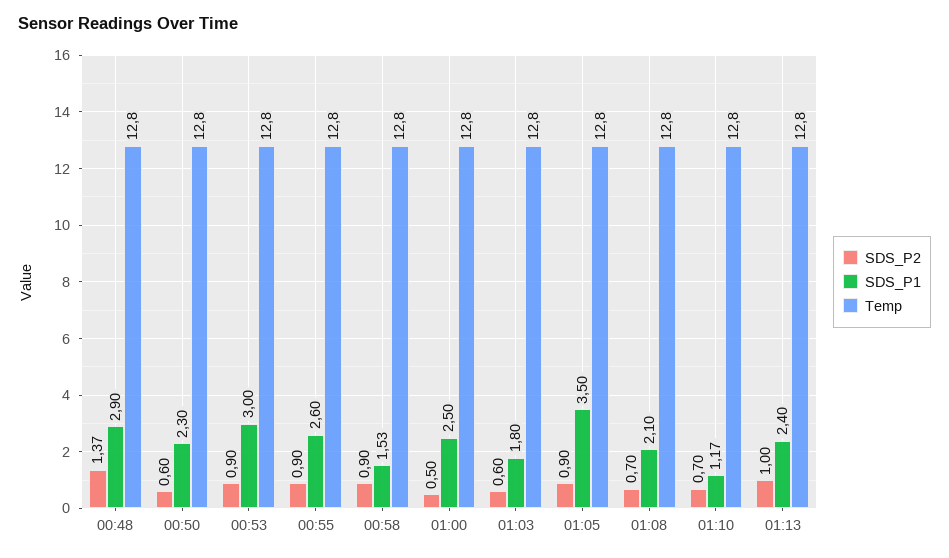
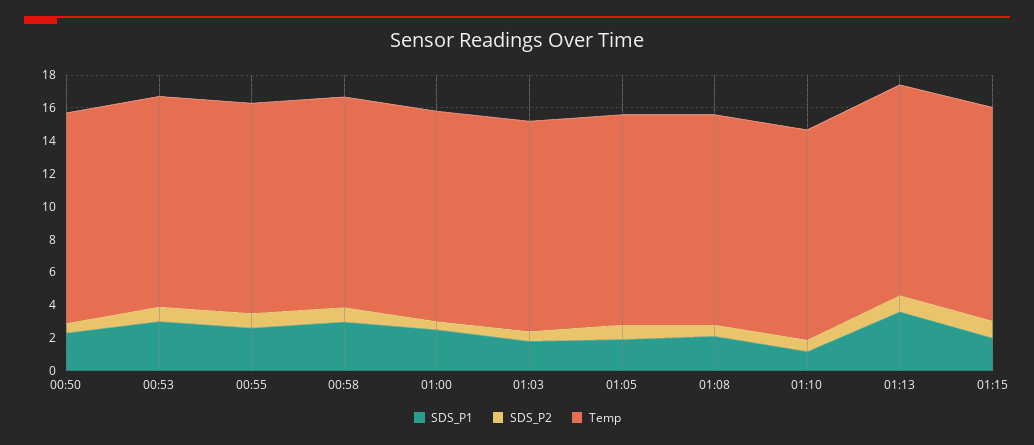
SDS_P2, 00:48: 1.37 -> none
SDS_P1, 00:48: 2.9 -> none
Temp, 00:48: 12.8 -> none
SDS_P1, 00:58: 1.53 -> 3
SDS_P1, 01:05: 3.5 -> 2
SDS_P1, 01:13: 2.4 -> 3.5
SDS_P1, 01:15: none -> 2
SDS_P2, 01:15: none -> 1
Temp, 01:15: none -> 13

